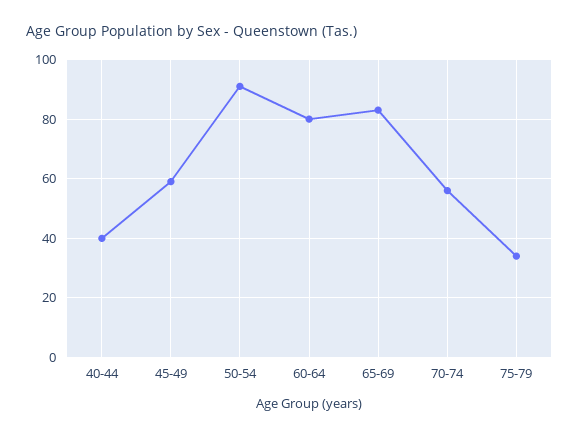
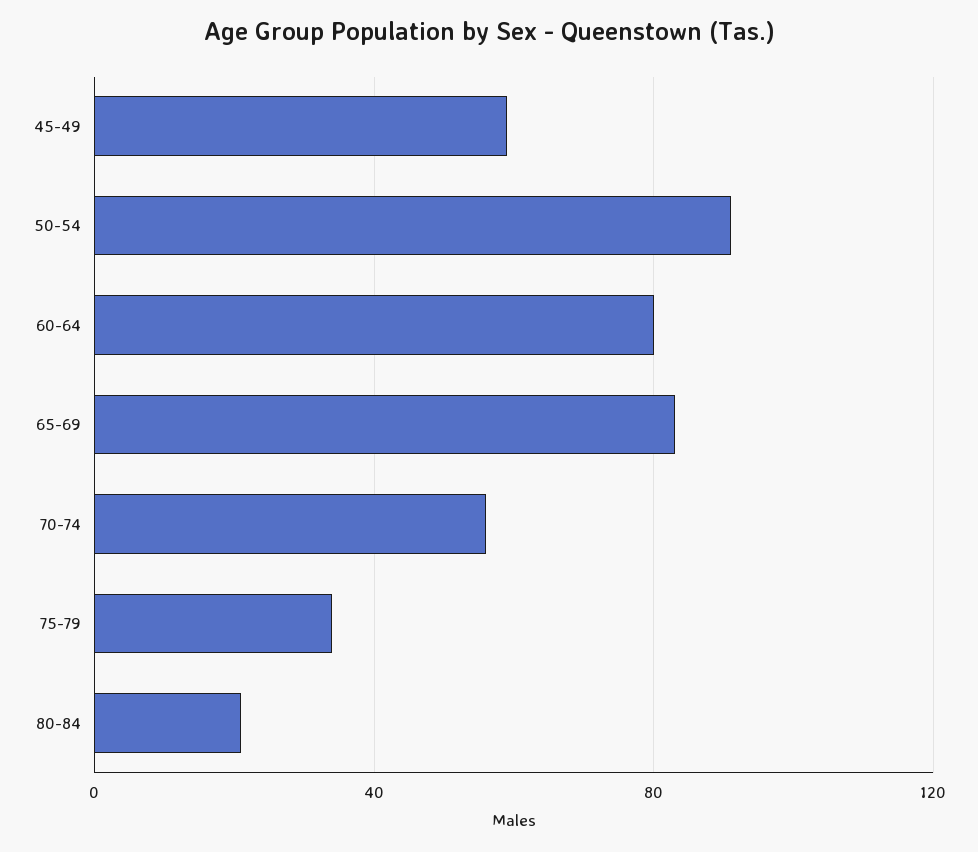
40-44: 40 -> none
80-84: none -> 20

